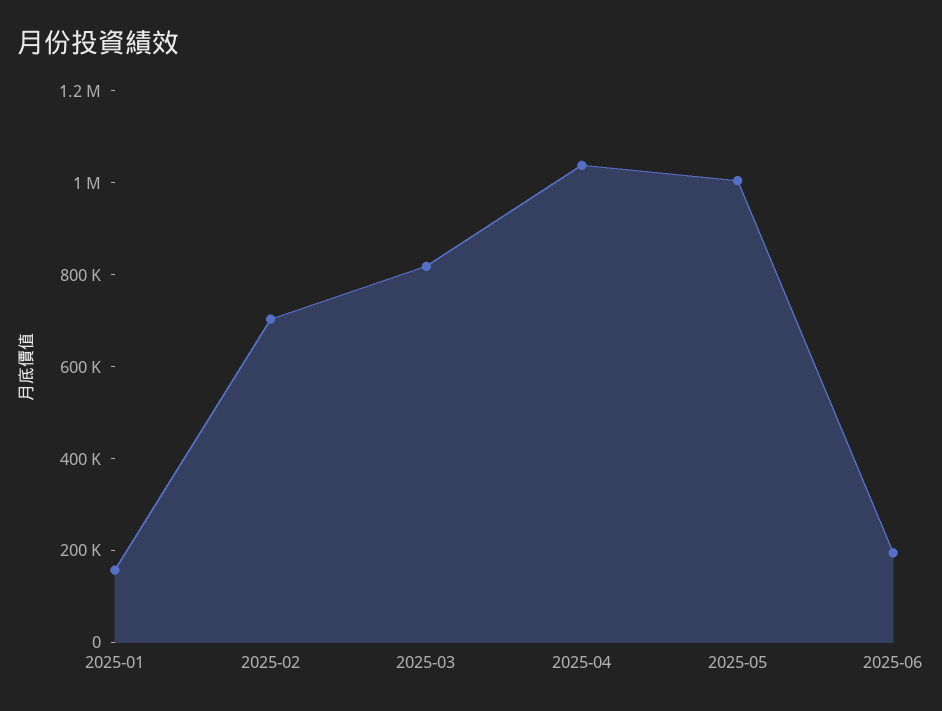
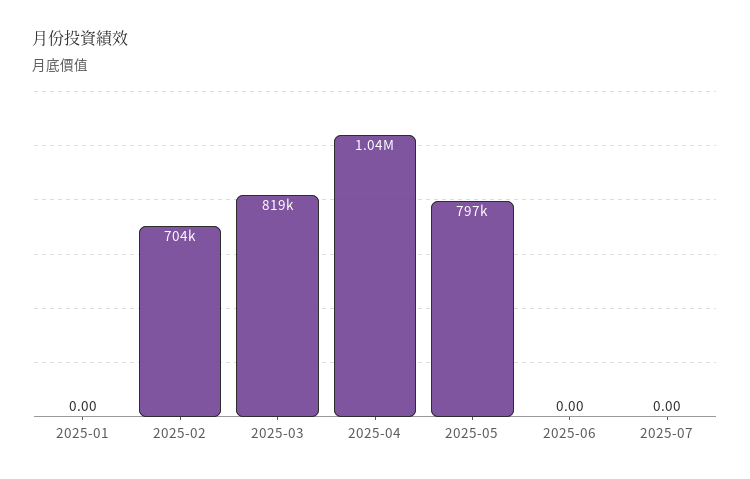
2025-01: 150000 -> 0
2025-05: 1000000 -> 797000
2025-06: 200000 -> 0
2025-07: none -> 0

